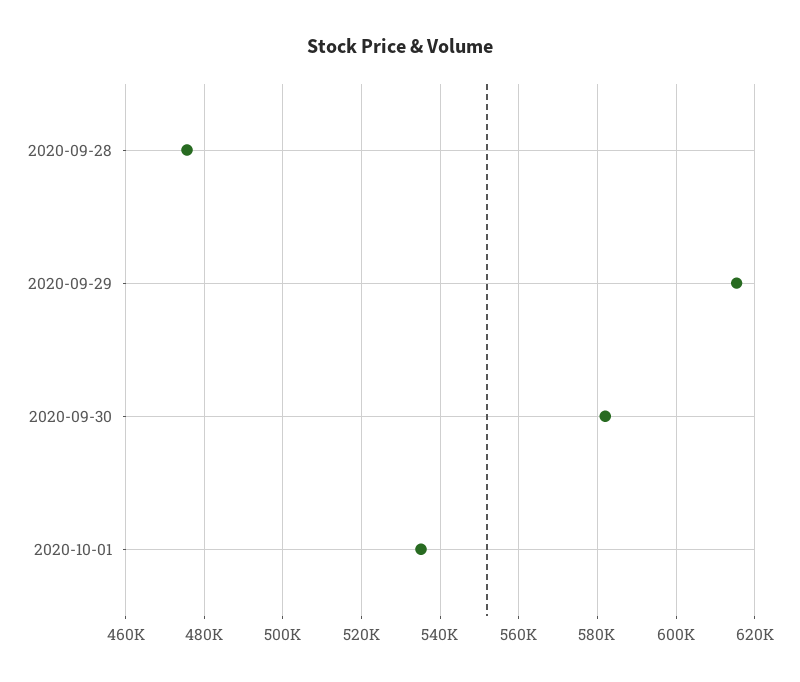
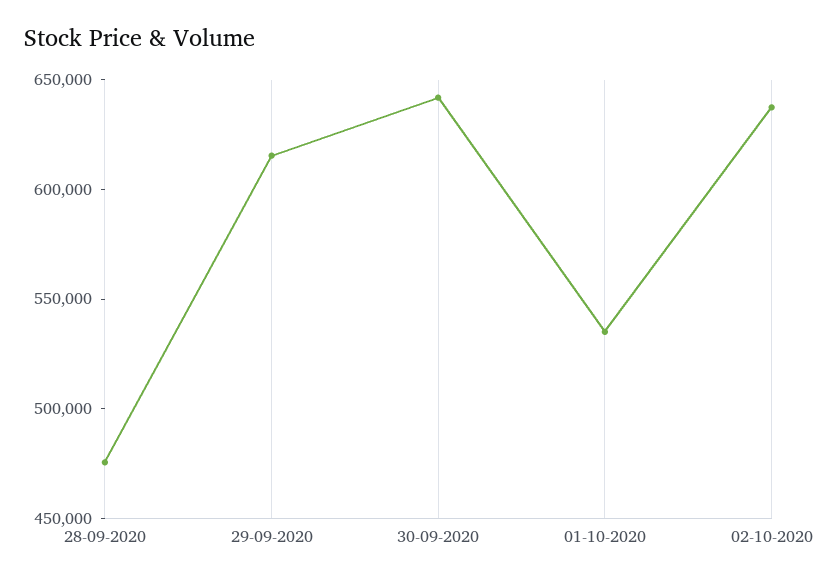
2020-09-30: 582000 -> 640000
02-10-2020: none -> 640000

